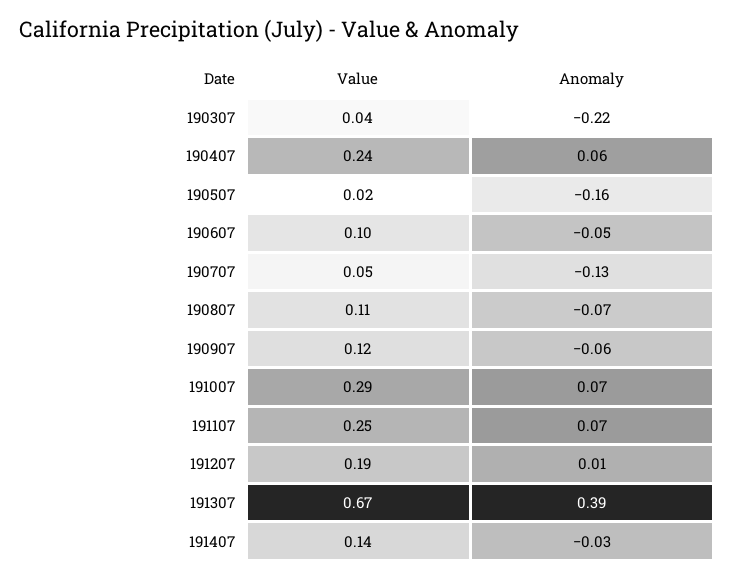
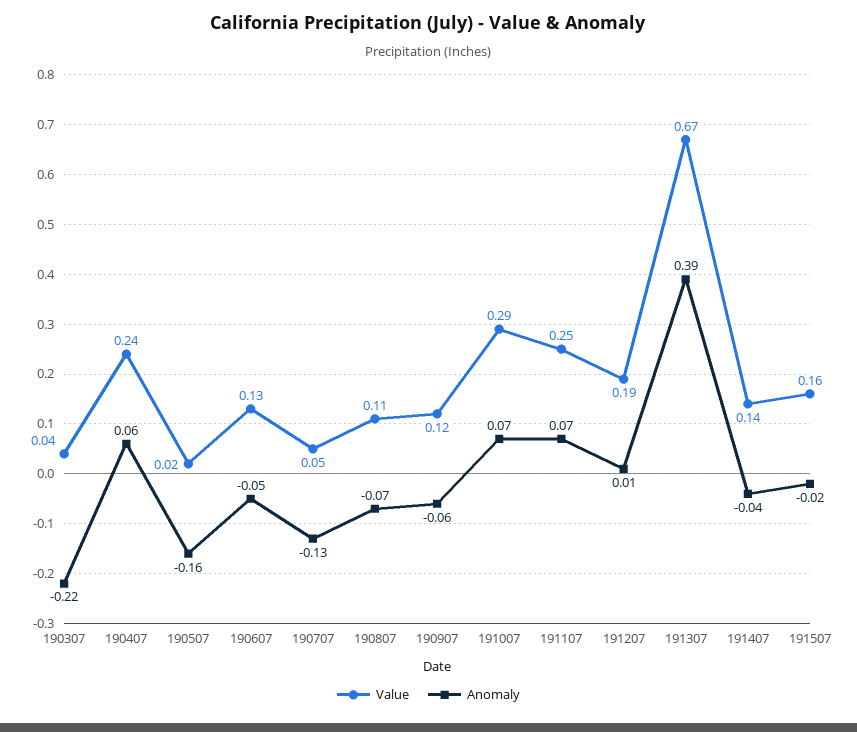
Value, 190607: 0.1 -> 0.13
Anomaly, 191407: -0.03 -> -0.04
Value, 191507: none -> 0.16
Anomaly, 191507: none -> -0.02

